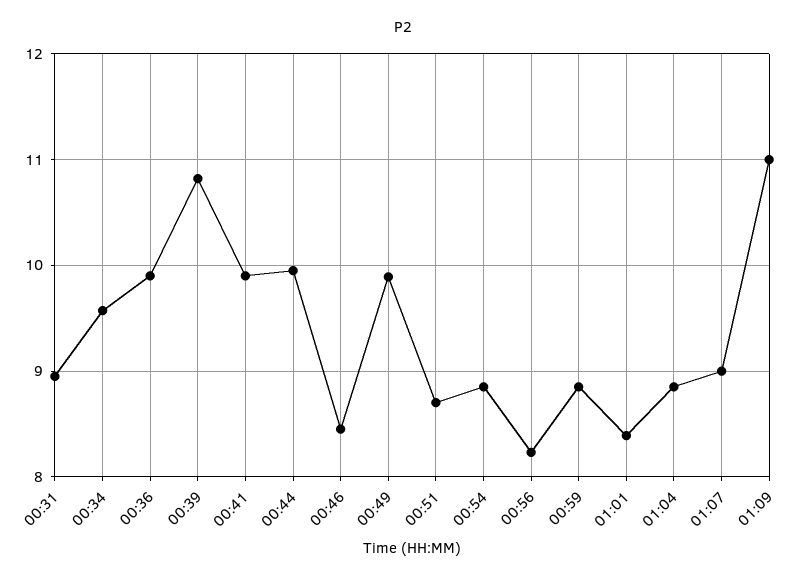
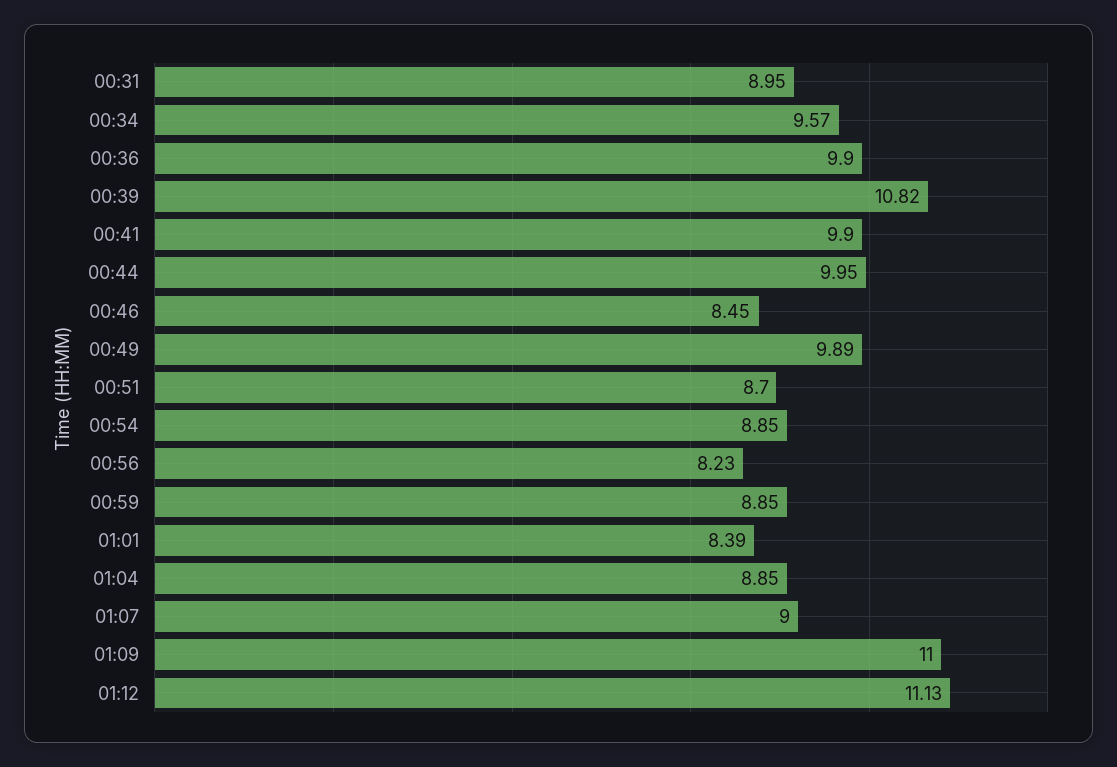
01:12: none -> 11.13

